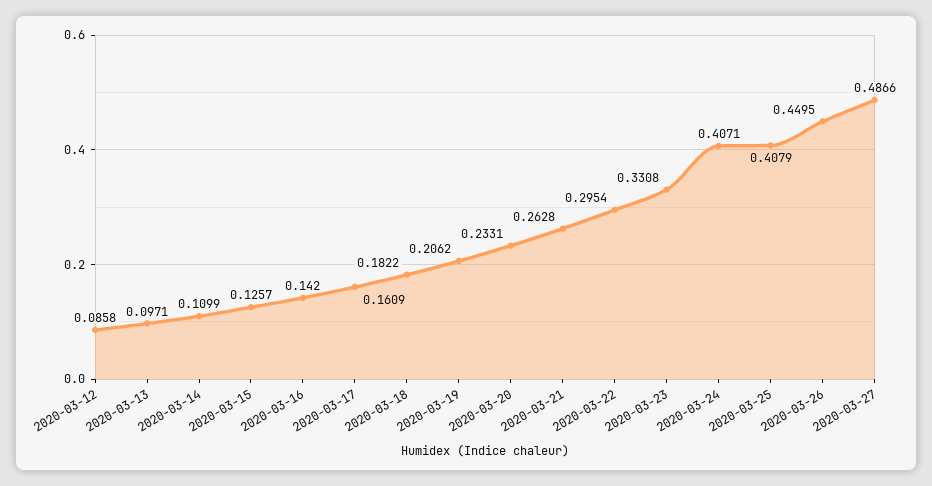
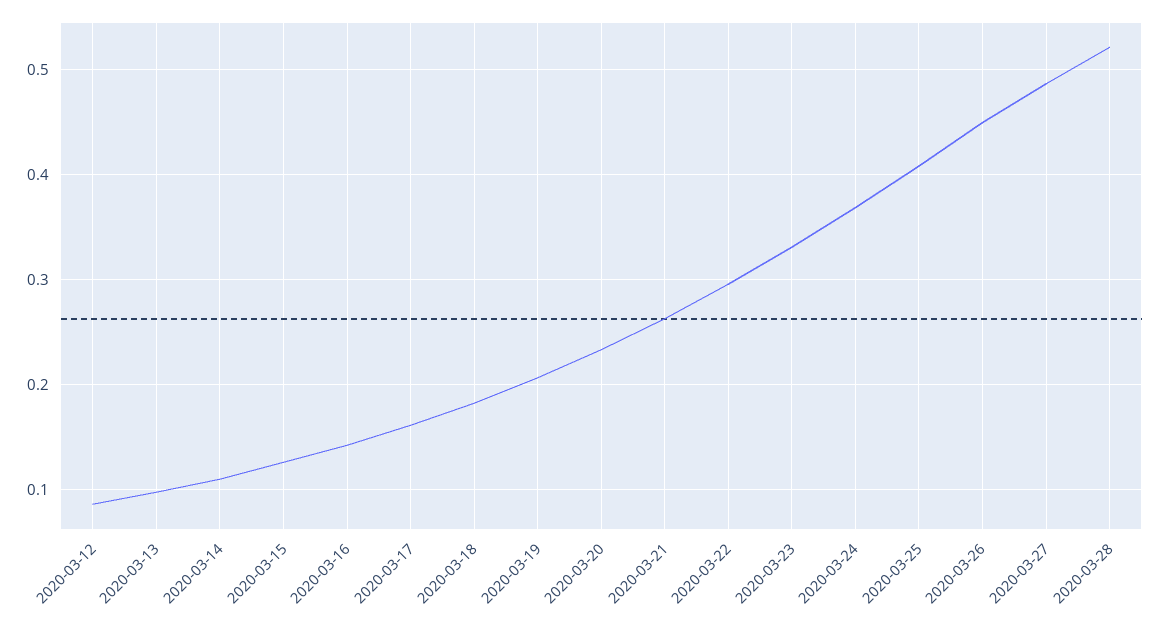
2020-03-24: 0.4071 -> 0.37
2020-03-28: none -> 0.52

